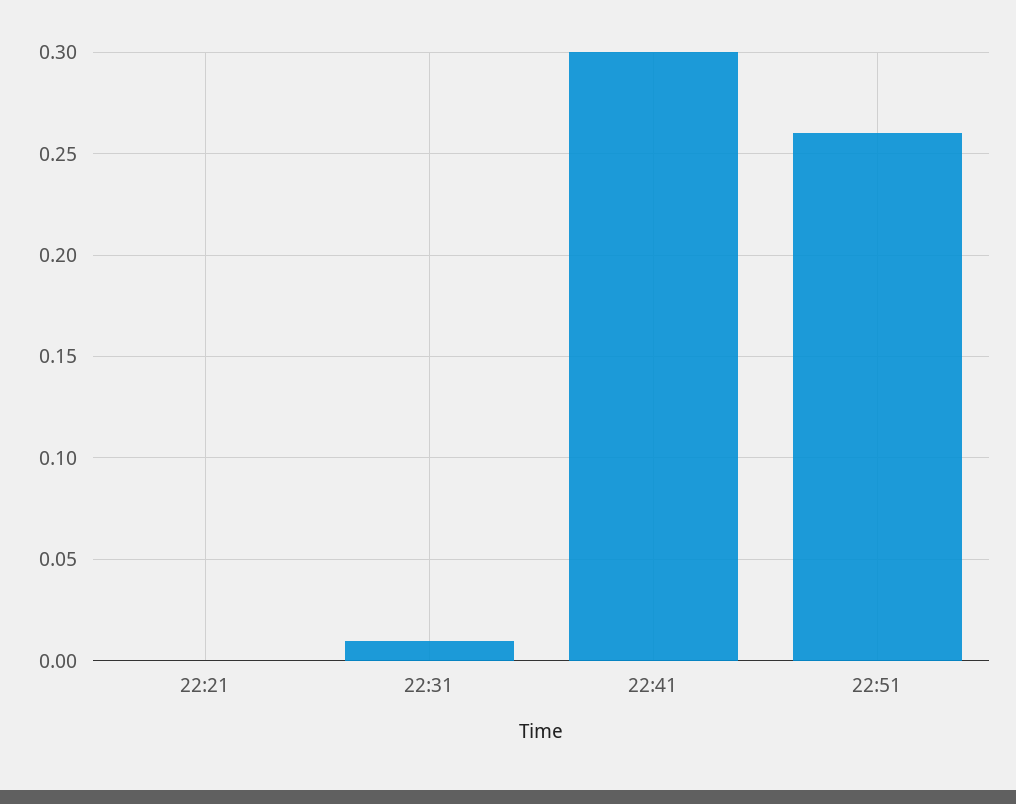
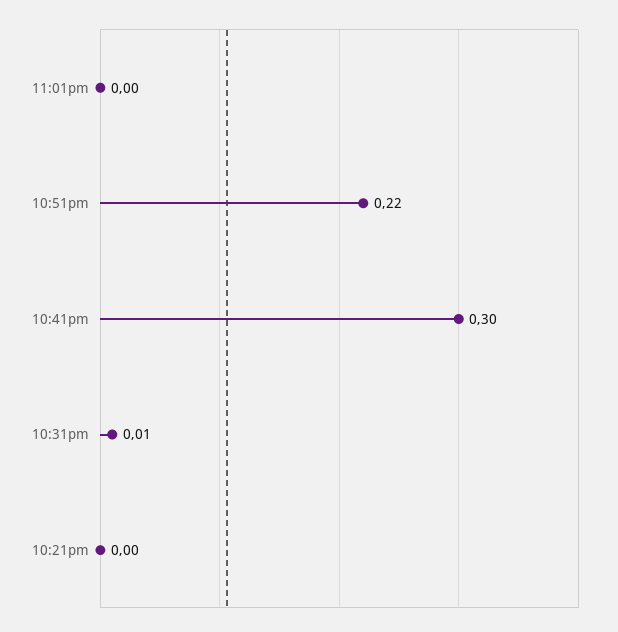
22:51: 0.26 -> 0.22
11:01pm: none -> 0

